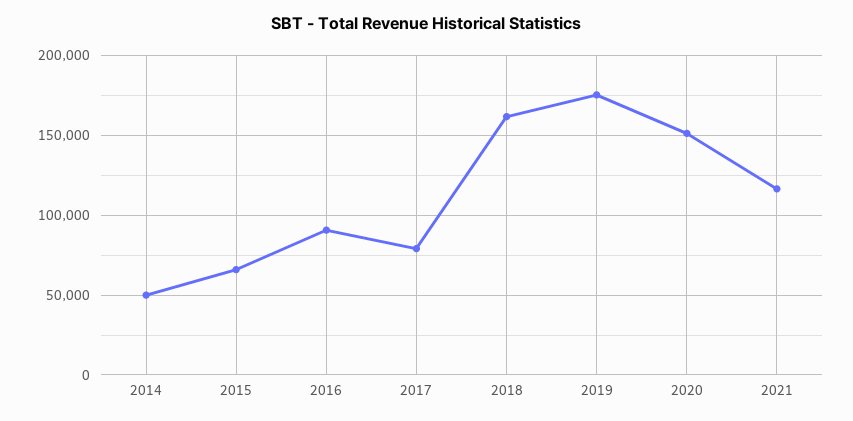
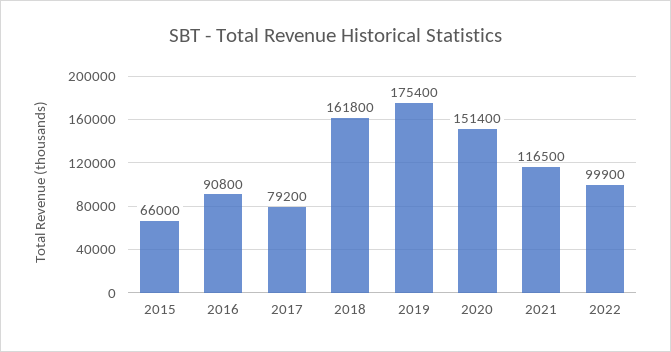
2014: 50000 -> none
2022: none -> 99900

